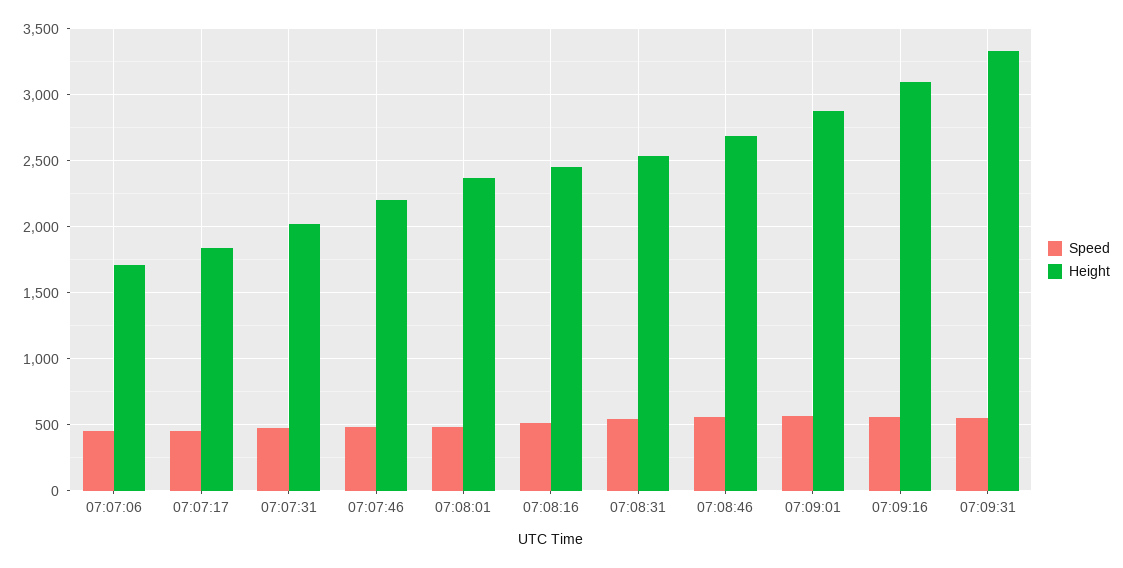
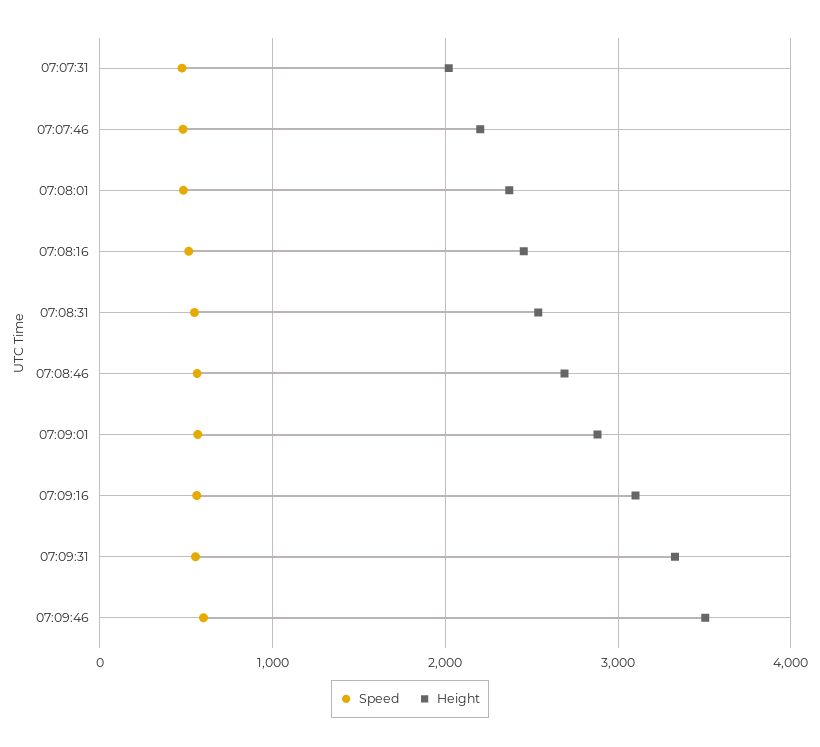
Speed, 07:07:06: 450 -> none
Height, 07:07:06: 1700 -> none
Speed, 07:07:17: 450 -> none
Height, 07:07:17: 1850 -> none
Speed, 07:09:46: none -> 600
Height, 07:09:46: none -> 3500

